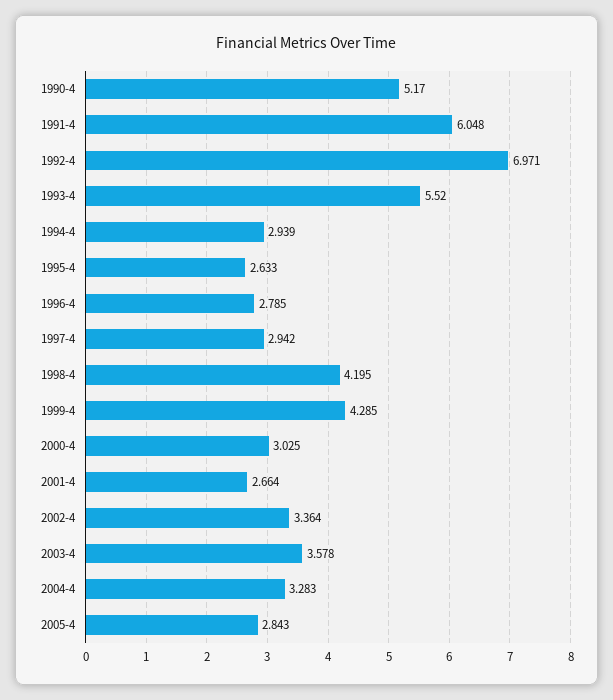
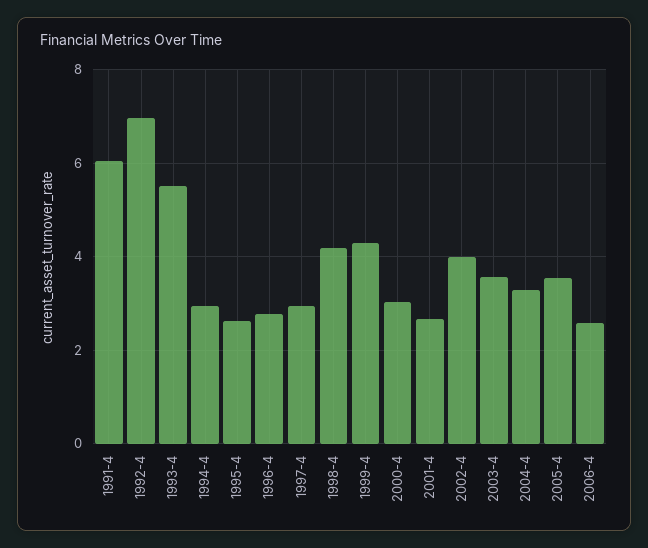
1990-4: 5.17 -> none
2002-4: 3.364 -> 4
2005-4: 2.843 -> 3.6
2006-4: none -> 2.6

